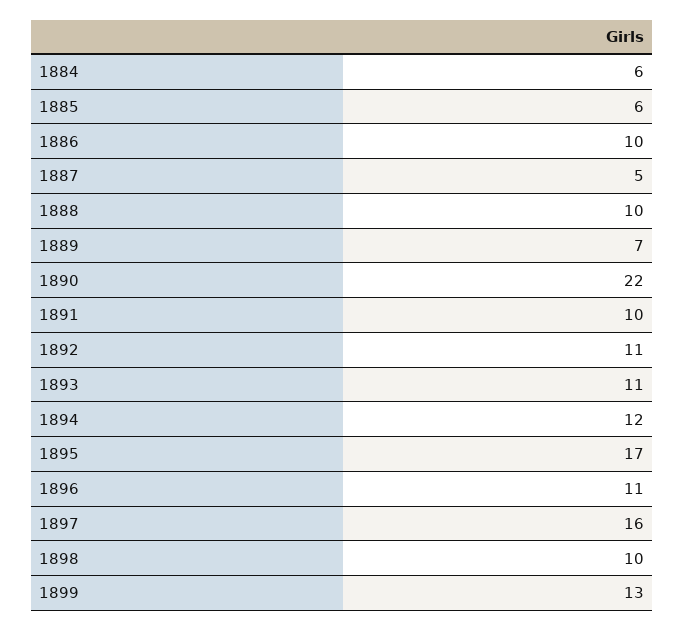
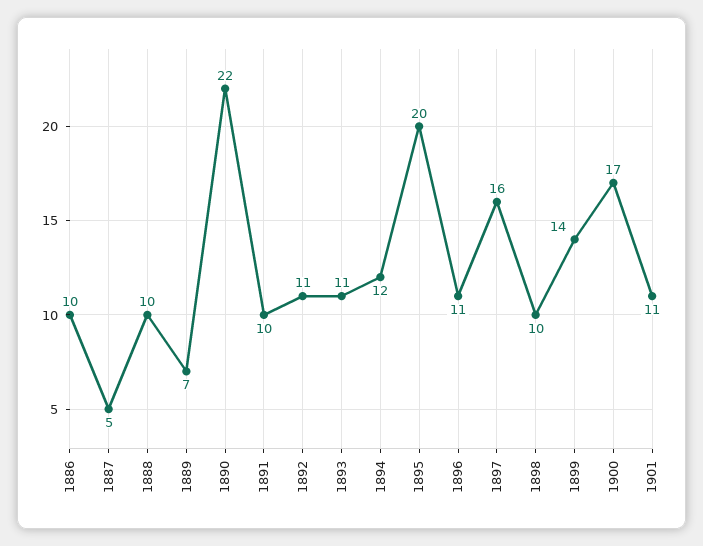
1884: 6 -> none
1885: 6 -> none
1895: 17 -> 20
1899: 13 -> 14
1900: none -> 17
1901: none -> 11

